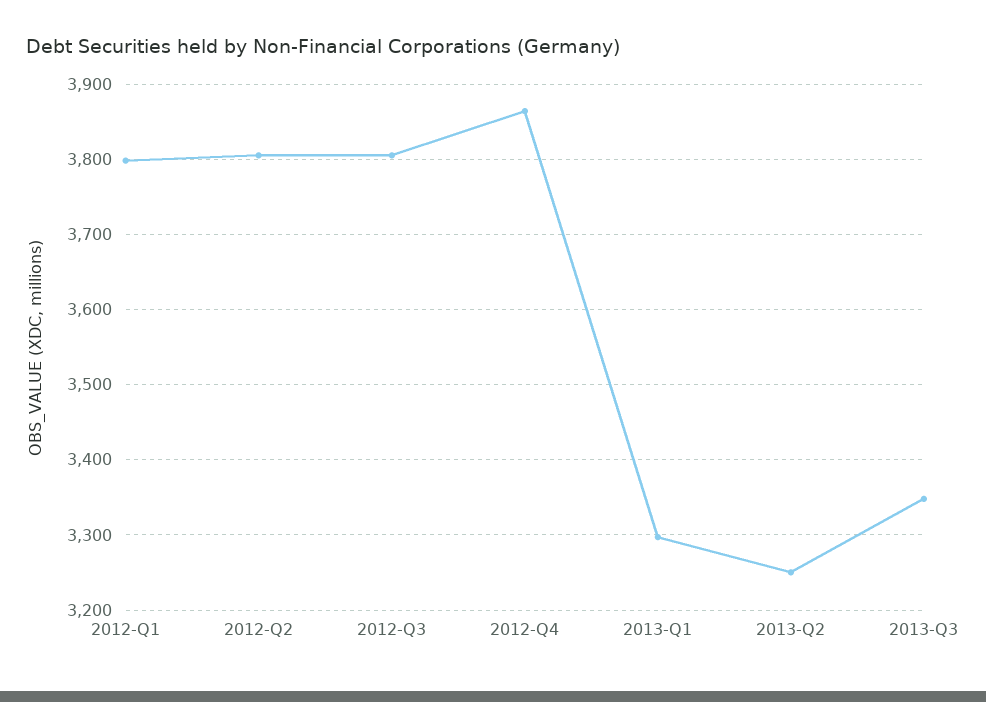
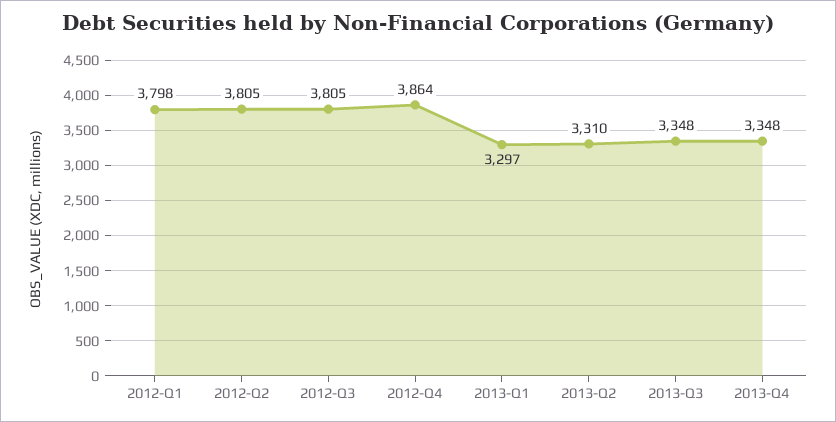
2013-Q2: 3250 -> 3310
2013-Q4: none -> 3348

